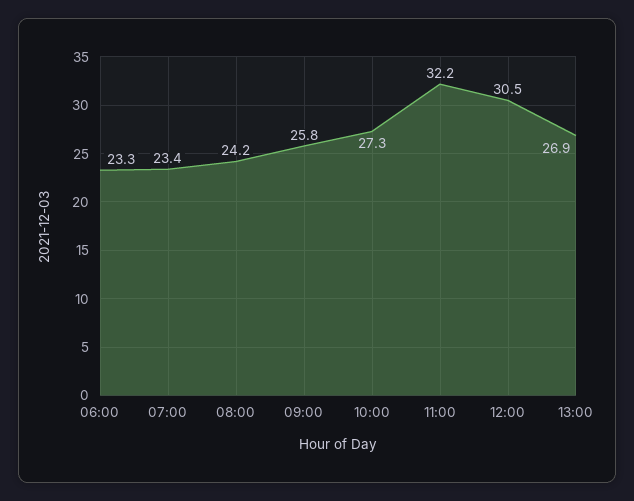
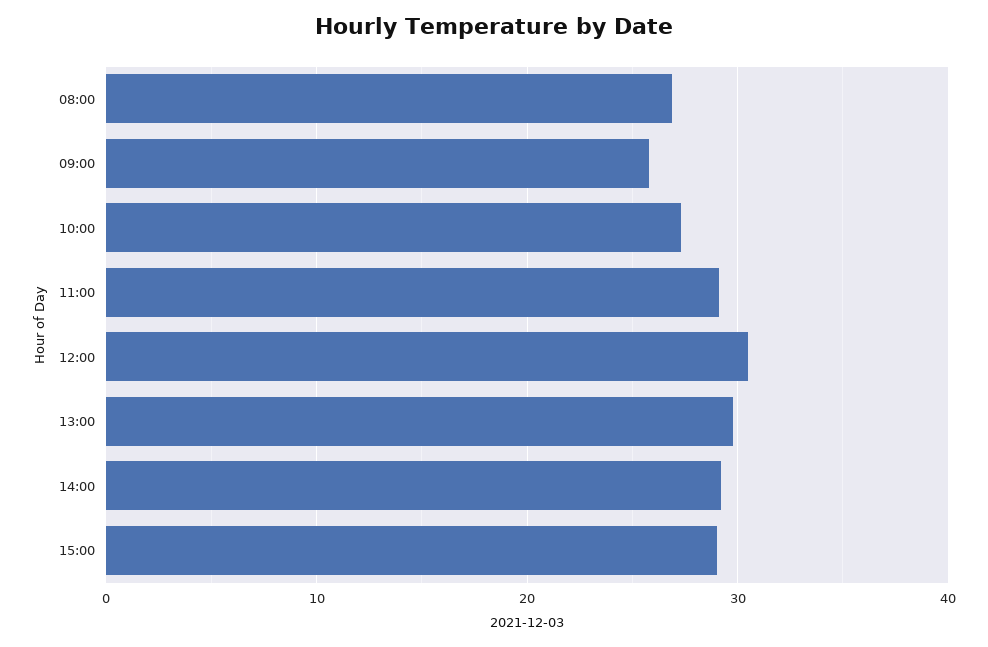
06:00: 23.3 -> none
07:00: 23.4 -> none
08:00: 24.2 -> 27
11:00: 32.2 -> 29
13:00: 26.9 -> 30
14:00: none -> 29
15:00: none -> 29

